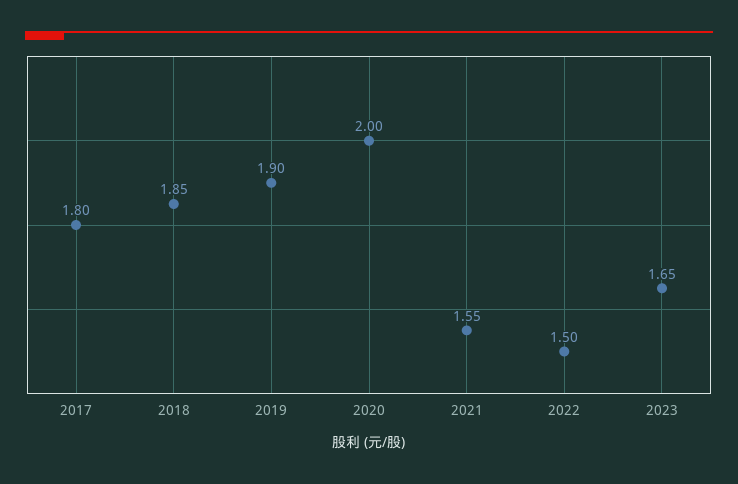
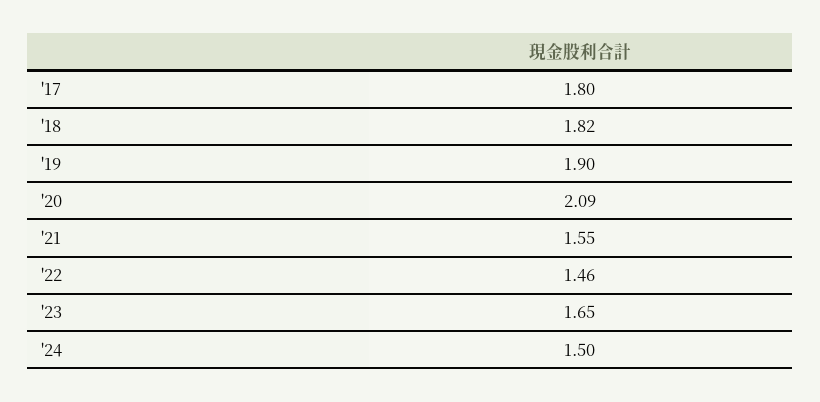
2018: 1.85 -> 1.82
2020: 2 -> 2.09
2022: 1.5 -> 1.46
'24: none -> 1.5

